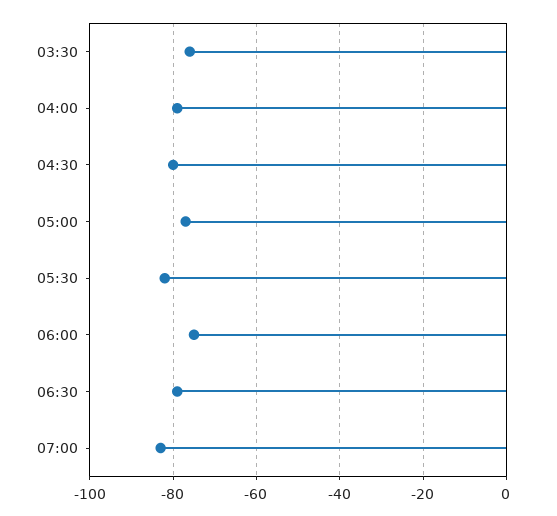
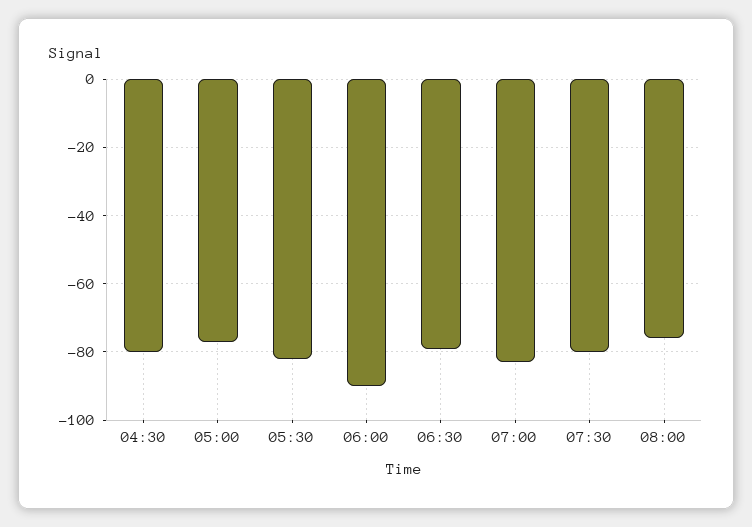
03:30: -75 -> none
04:00: -80 -> none
06:00: -75 -> -90
07:30: none -> -80
08:00: none -> -75

